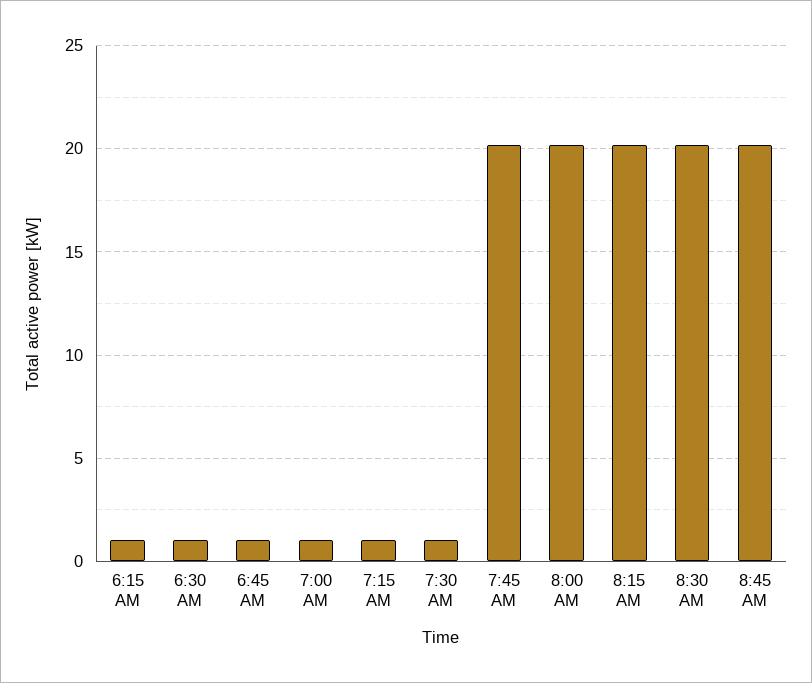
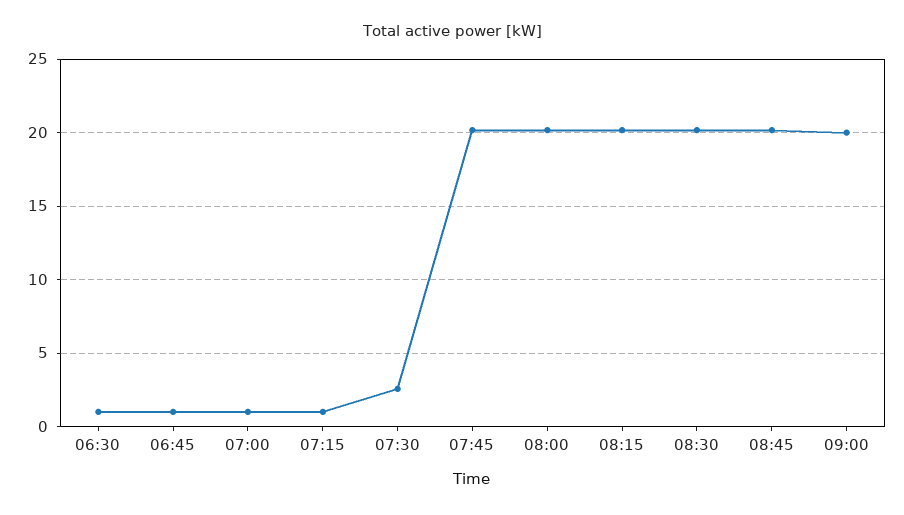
6:15 AM: 1 -> none
7:30 AM: 1 -> 2.5
09:00: none -> 20

